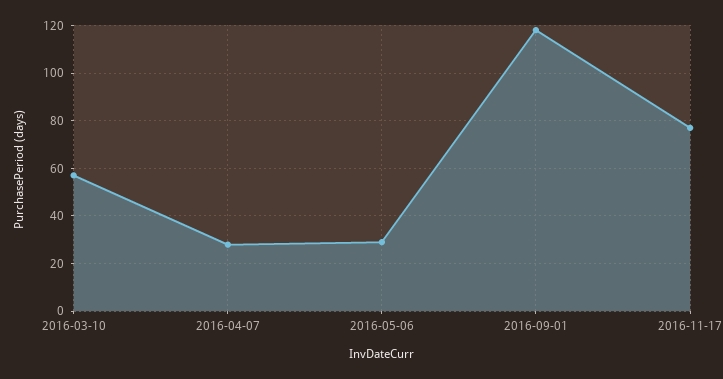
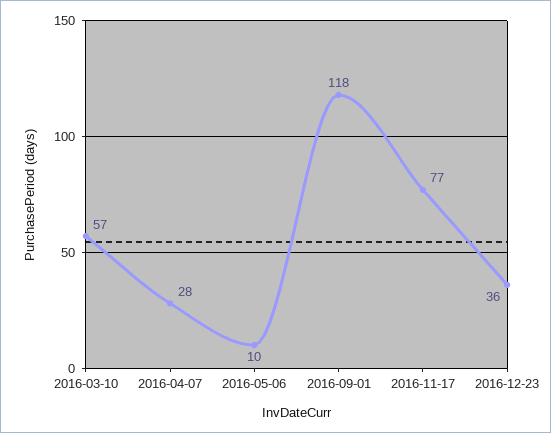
2016-05-06: 30 -> 10
2016-12-23: none -> 36

